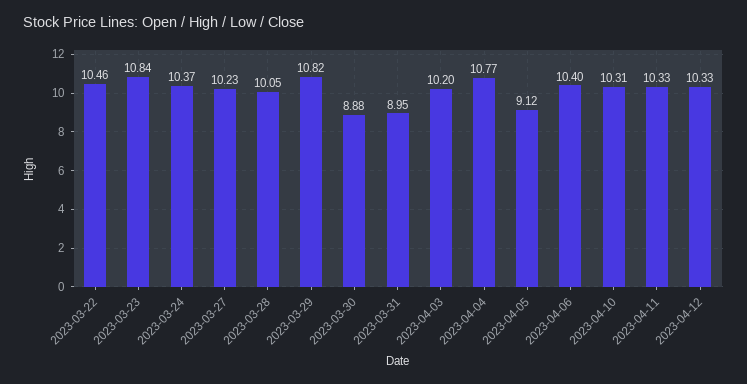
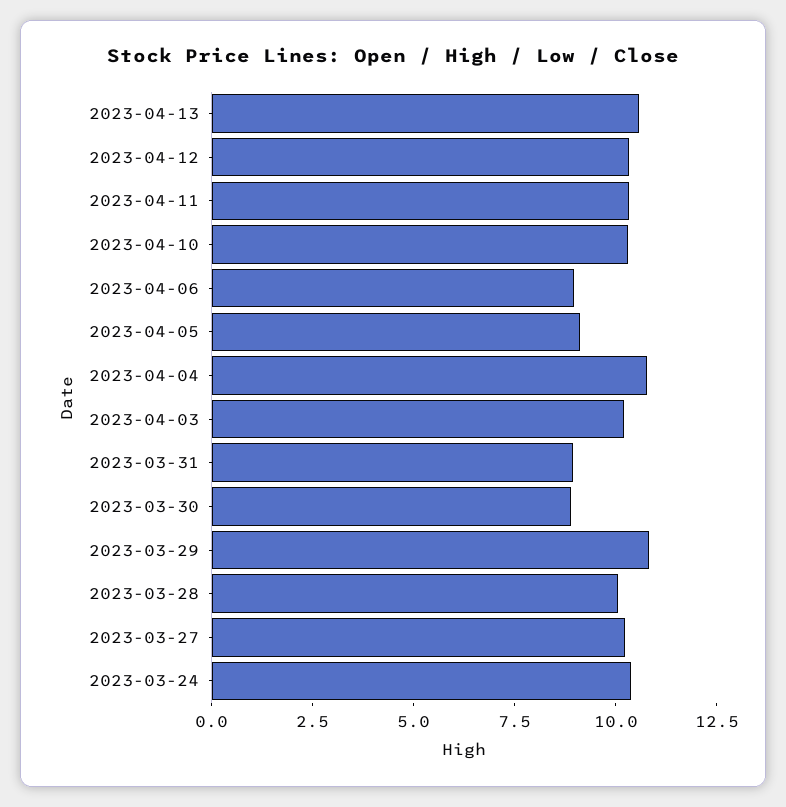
2023-03-22: 10.46 -> none
2023-03-23: 10.84 -> none
2023-04-06: 10.4 -> 9
2023-04-13: none -> 10.5

